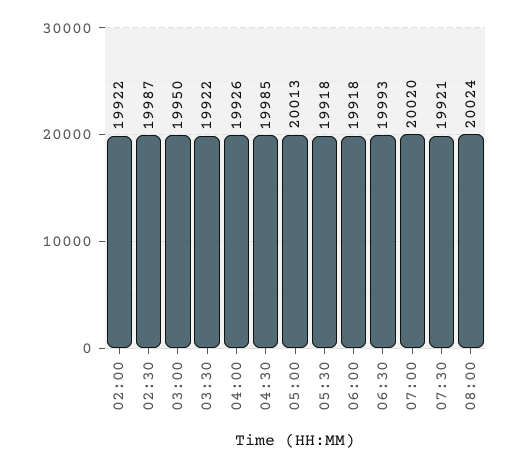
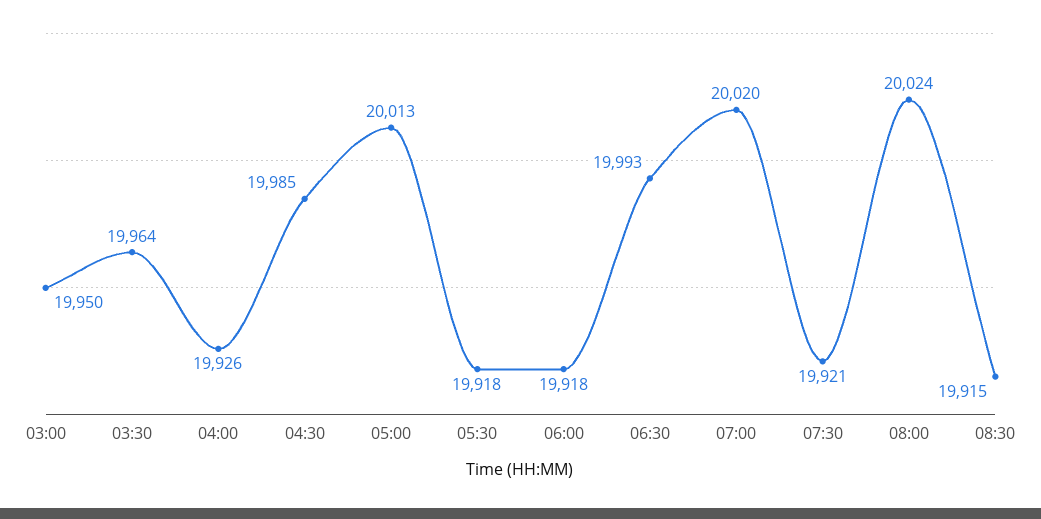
02:00: 19922 -> none
02:30: 19987 -> none
03:30: 19922 -> 19964
08:30: none -> 19915

